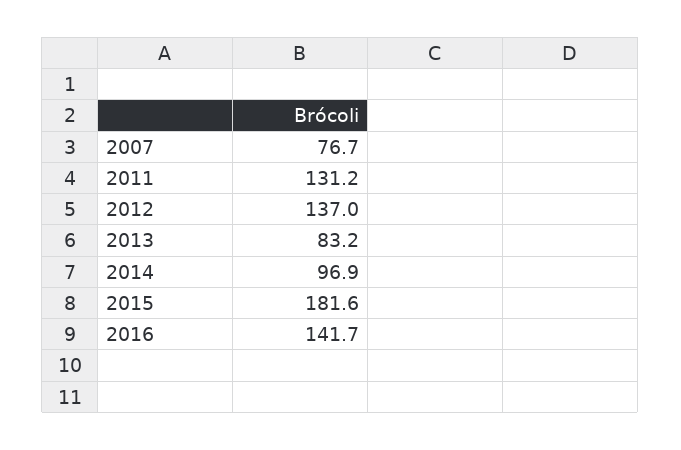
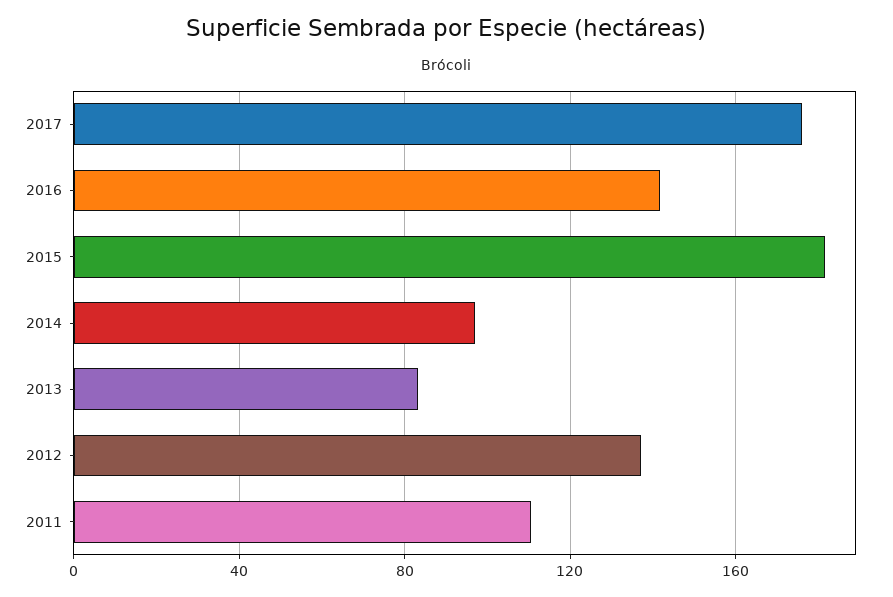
2007: 76.7 -> none
2011: 131.2 -> 110
2017: none -> 175

